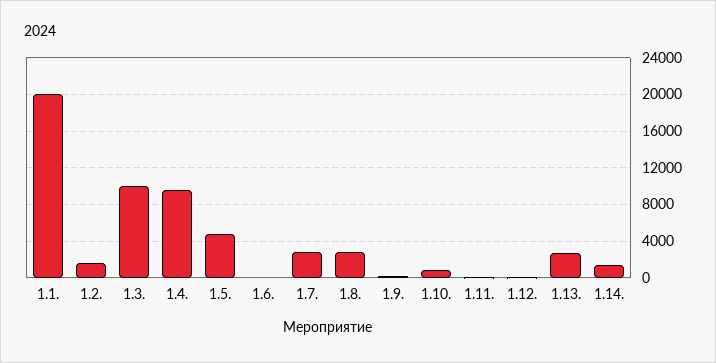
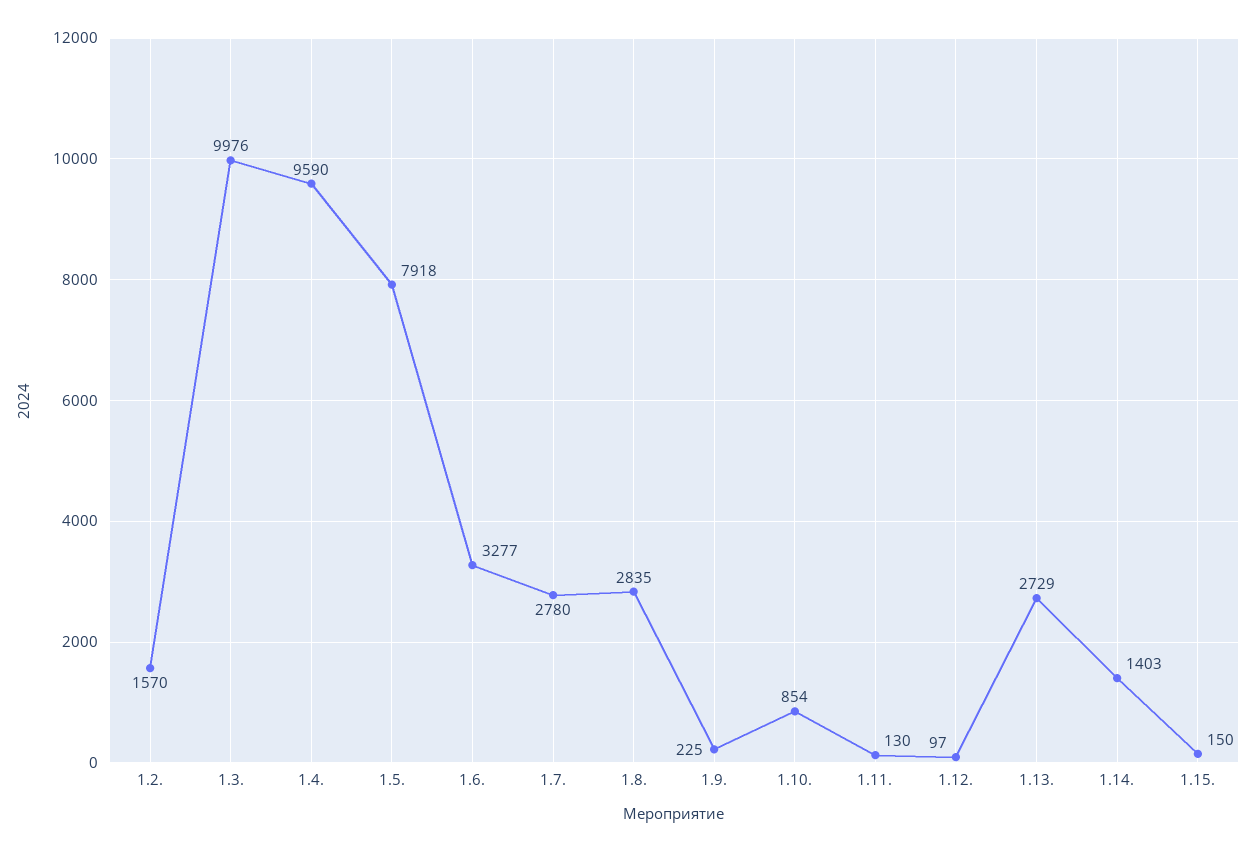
1.1.: 20000 -> none
1.5.: 5000 -> 7918
1.6.: 0 -> 3277
1.15.: none -> 150

